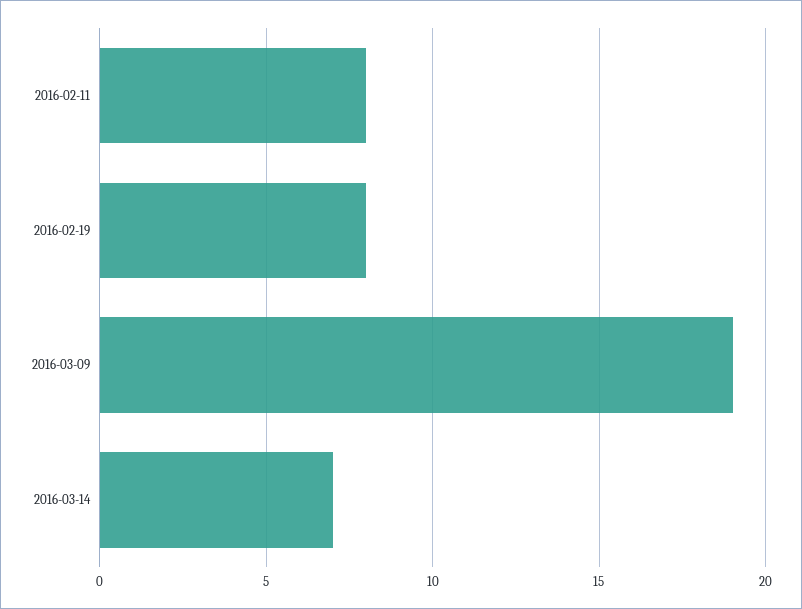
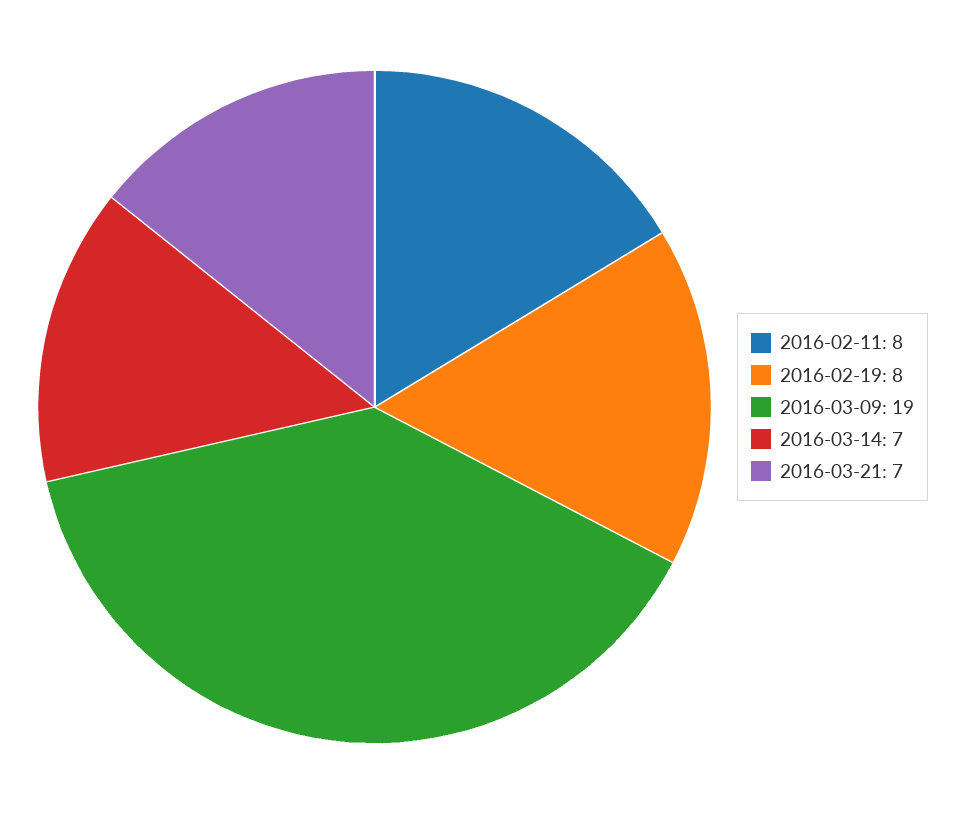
2016-03-21: none -> 7

